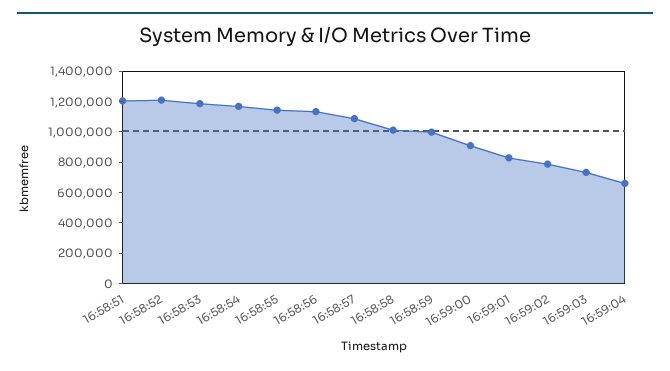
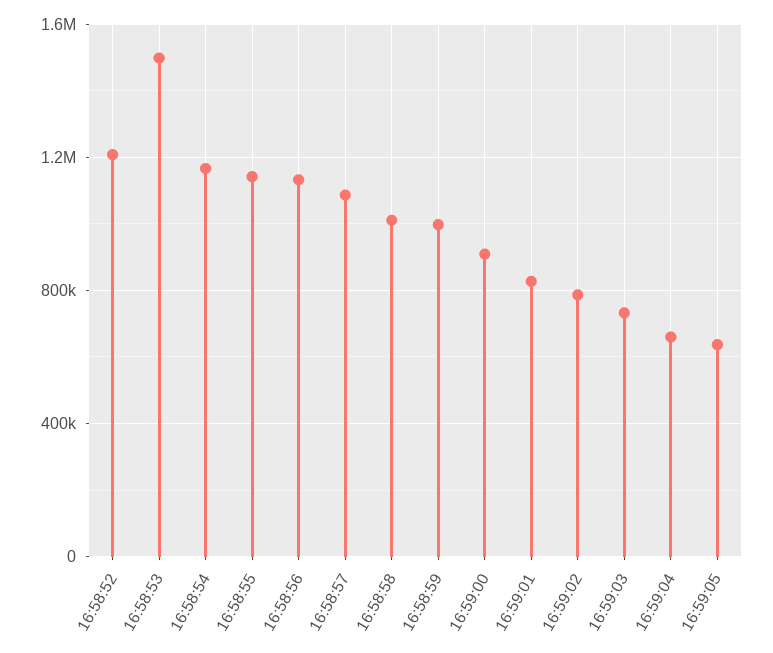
16:58:51: 1200000 -> none
16:58:53: 1200000 -> 1500000
16:59:05: none -> 650000

